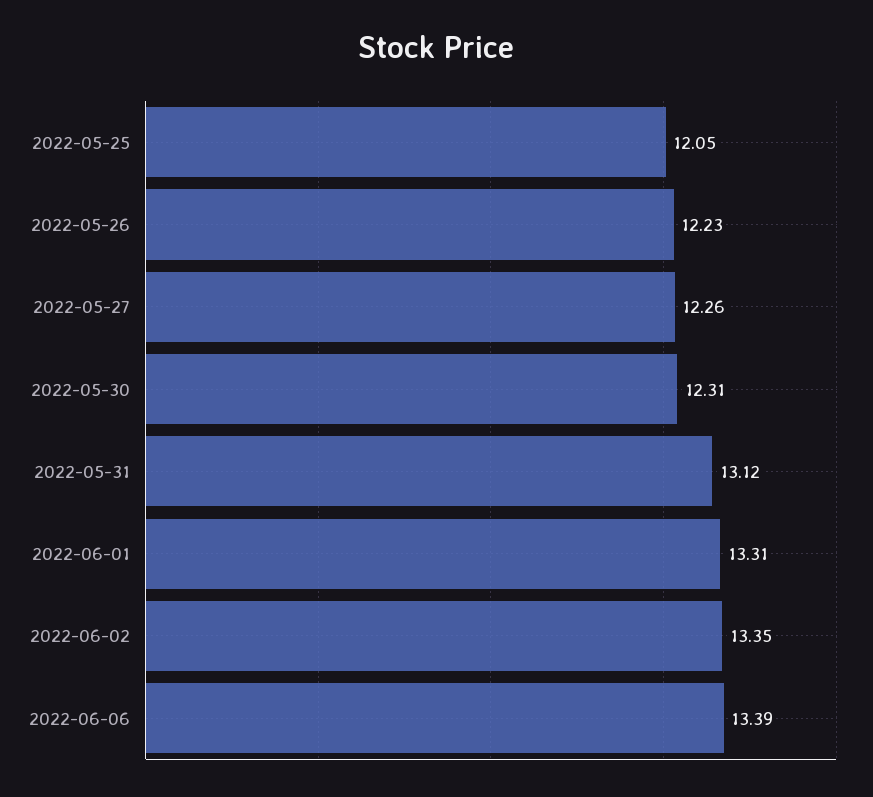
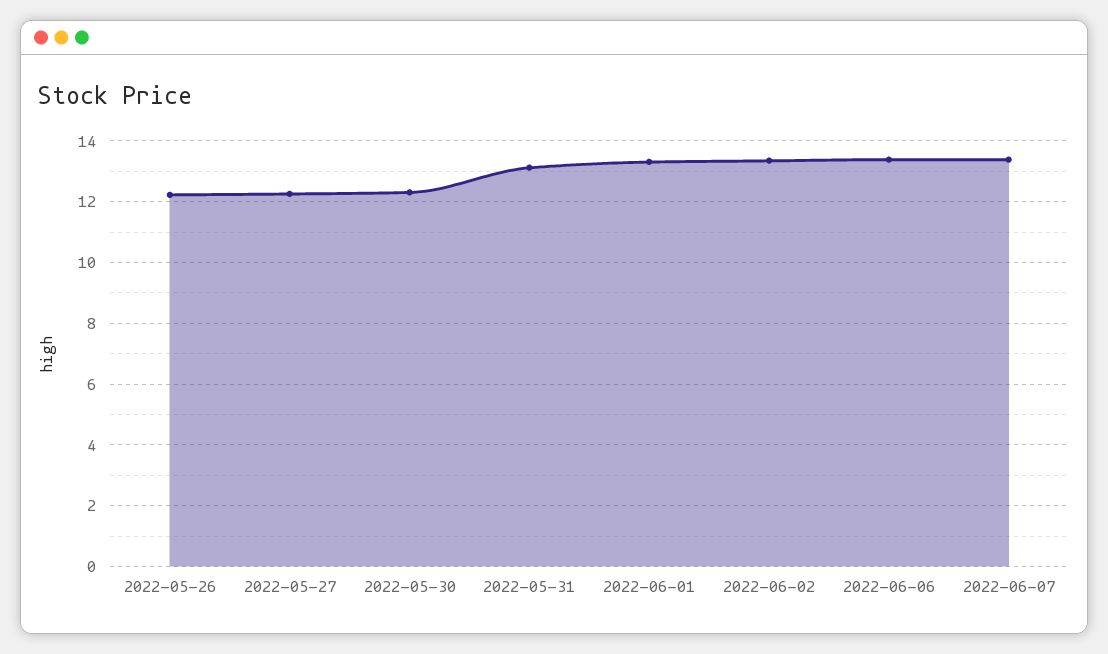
2022-05-25: 12.05 -> none
2022-06-07: none -> 13.4

